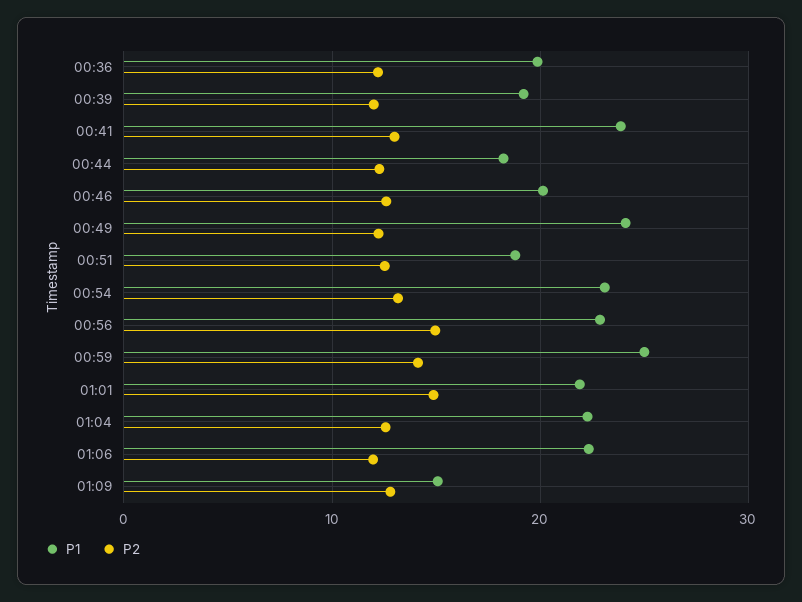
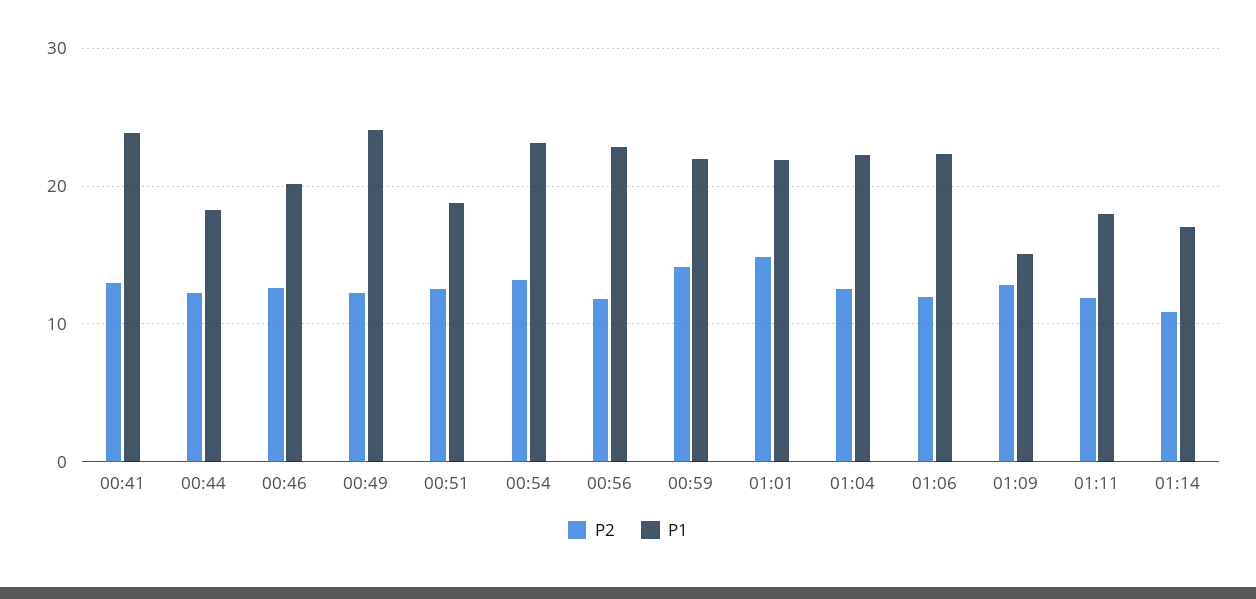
P1, 00:36: 20 -> none
P2, 00:36: 12 -> none
P1, 00:39: 19 -> none
P2, 00:39: 12 -> none
P2, 00:56: 15 -> 12
P1, 00:59: 25 -> 22
P2, 01:11: none -> 12
P1, 01:11: none -> 18
P2, 01:14: none -> 11
P1, 01:14: none -> 17

